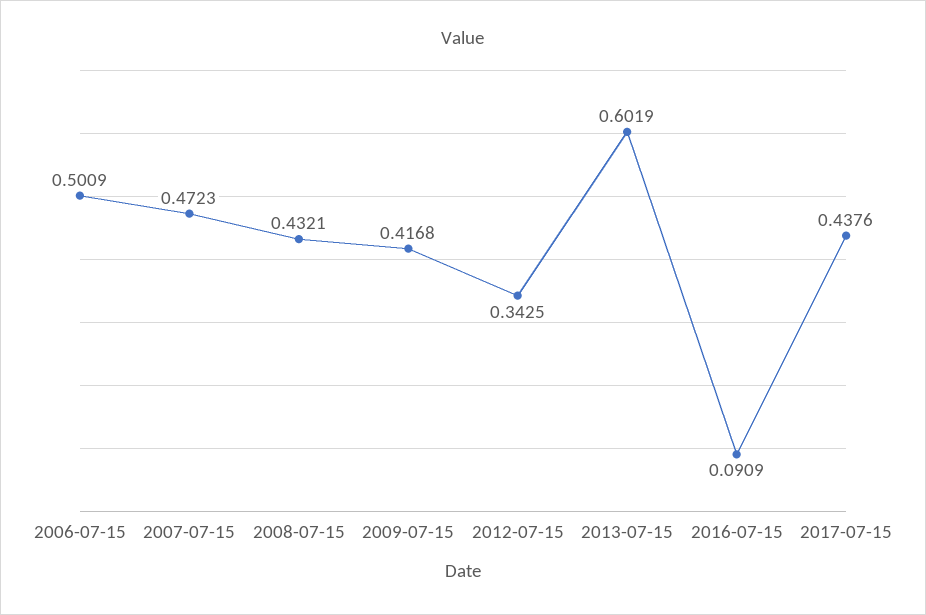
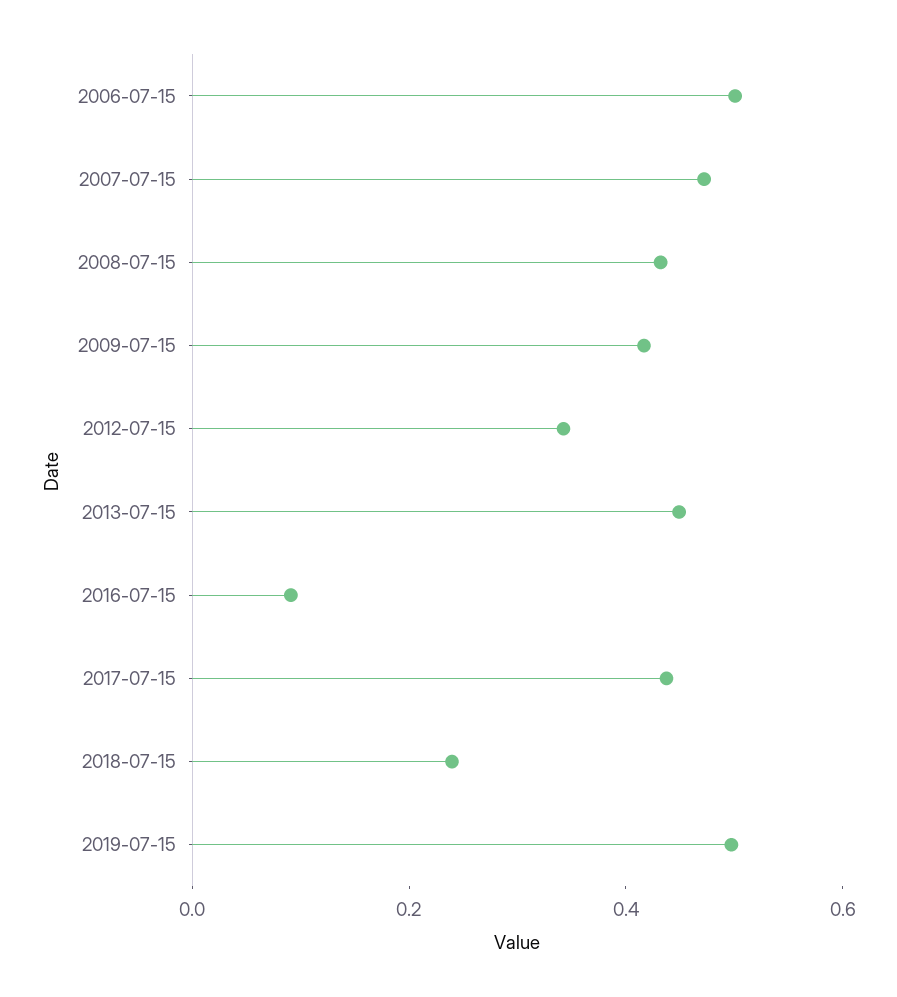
2013-07-15: 0.6019 -> 0.45
2018-07-15: none -> 0.25
2019-07-15: none -> 0.5

